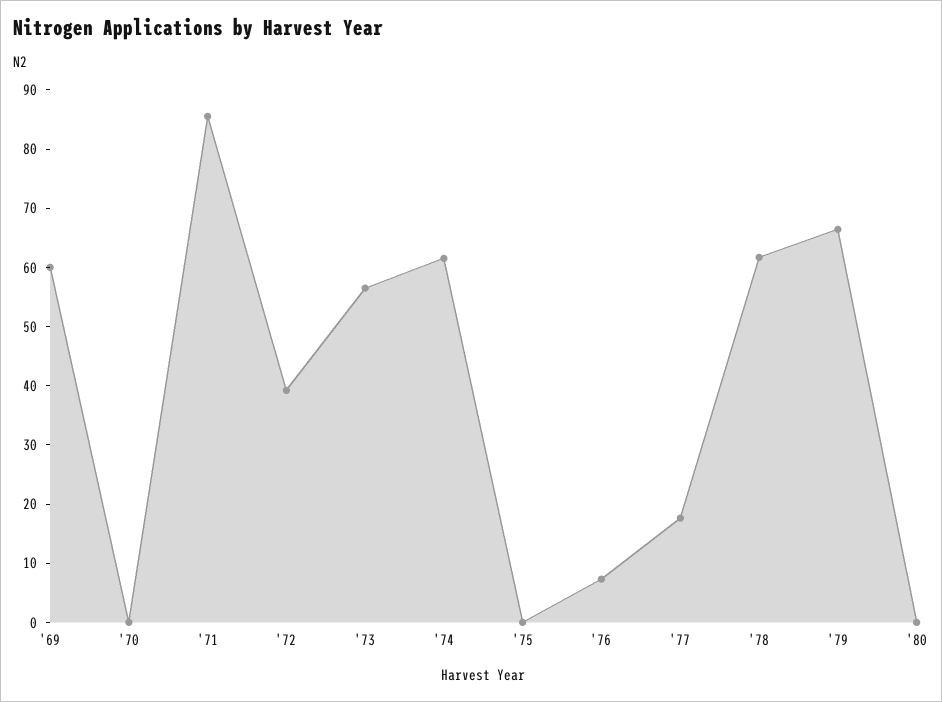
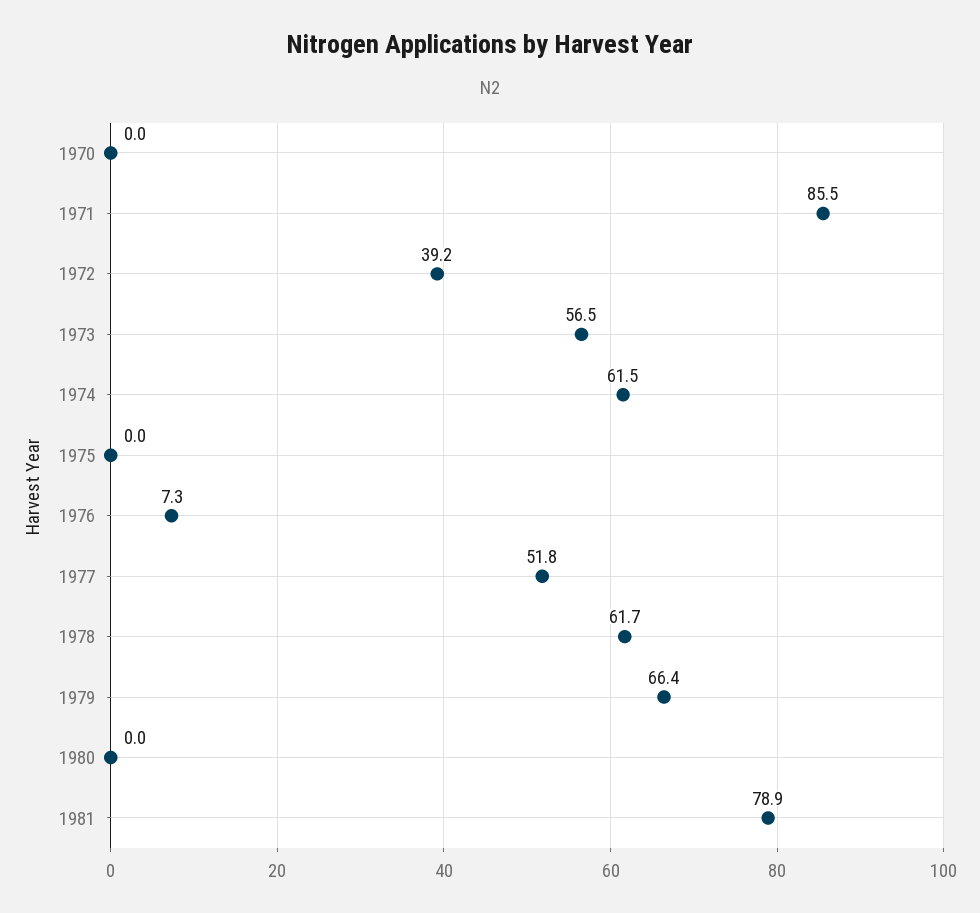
'69: 60 -> none
'77: 18 -> 51.8
1981: none -> 78.9

